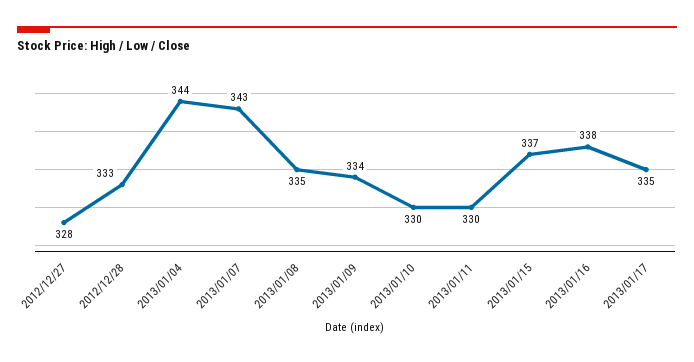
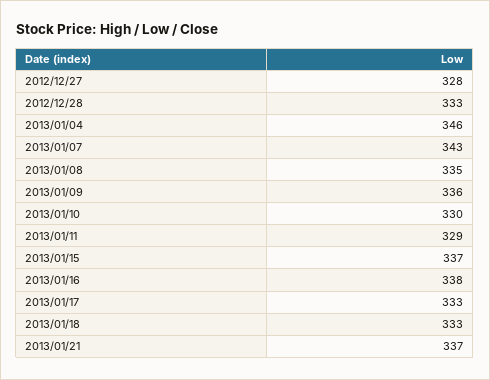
2013/01/04: 344 -> 346
2013/01/09: 334 -> 336
2013/01/11: 330 -> 329
2013/01/17: 335 -> 333
2013/01/18: none -> 333
2013/01/21: none -> 337

